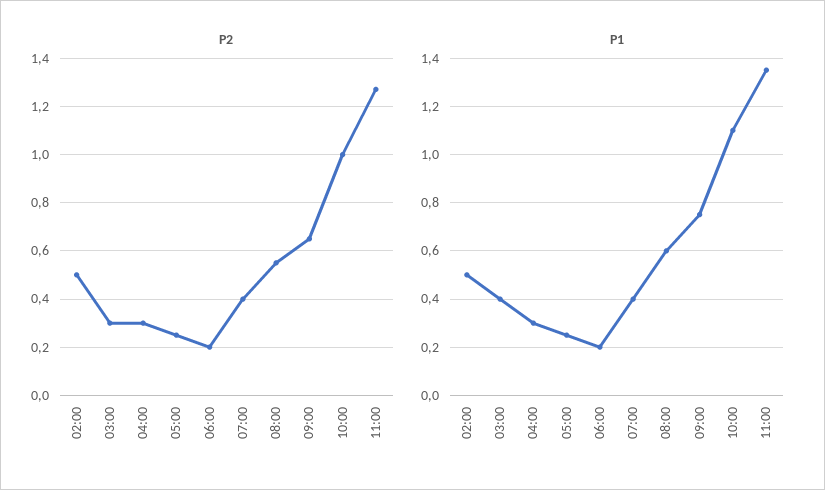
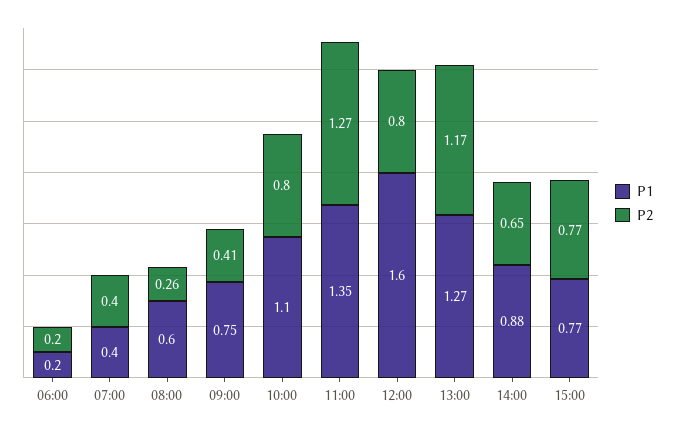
P2, 02:00: 0.5 -> none
P2, 03:00: 0.3 -> none
P2, 04:00: 0.3 -> none
P2, 05:00: 0.25 -> none
P2, 08:00: 0.55 -> 0.26
P2, 09:00: 0.65 -> 0.41
P2, 10:00: 1 -> 0.8
P1, 02:00: 0.5 -> none
P1, 03:00: 0.4 -> none
P1, 04:00: 0.3 -> none
P1, 05:00: 0.25 -> none
P1, 12:00: none -> 1.6
P2, 12:00: none -> 0.8
P1, 13:00: none -> 1.27
P2, 13:00: none -> 1.17
P1, 14:00: none -> 0.88
P2, 14:00: none -> 0.65
P1, 15:00: none -> 0.77
P2, 15:00: none -> 0.77

